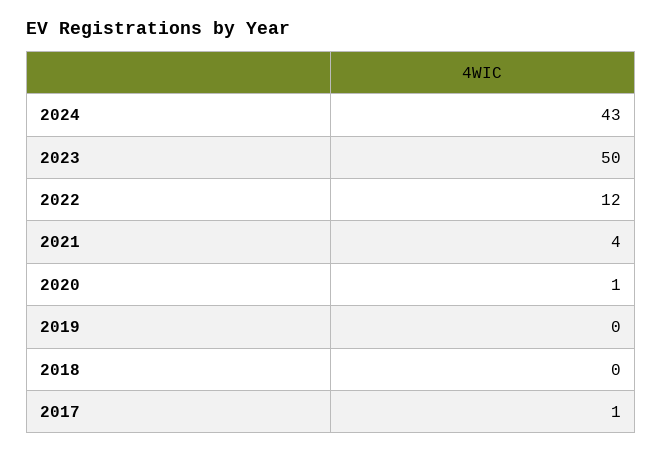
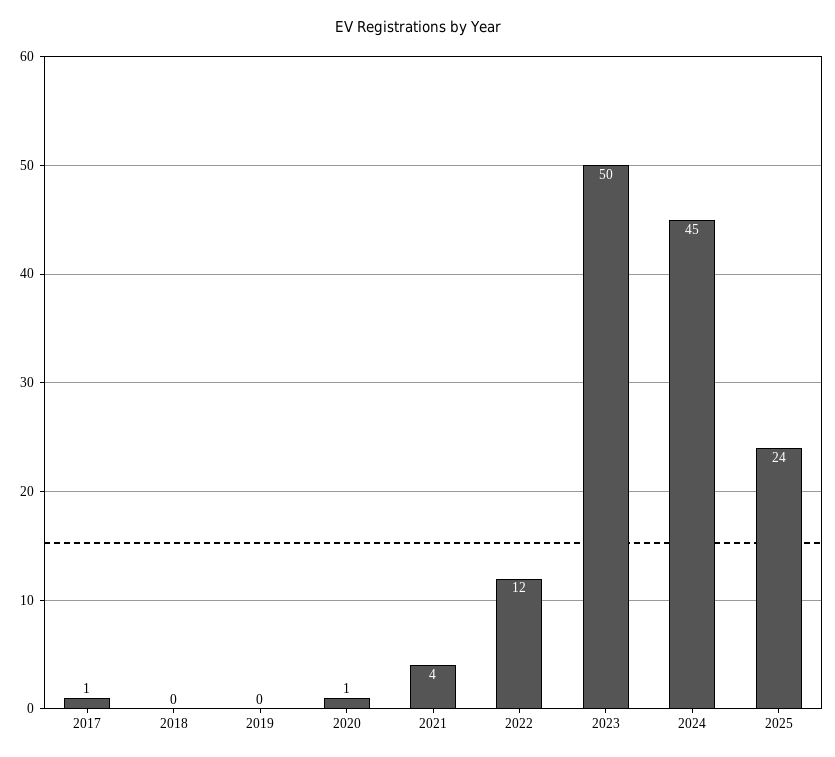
2024: 43 -> 45
2025: none -> 24

